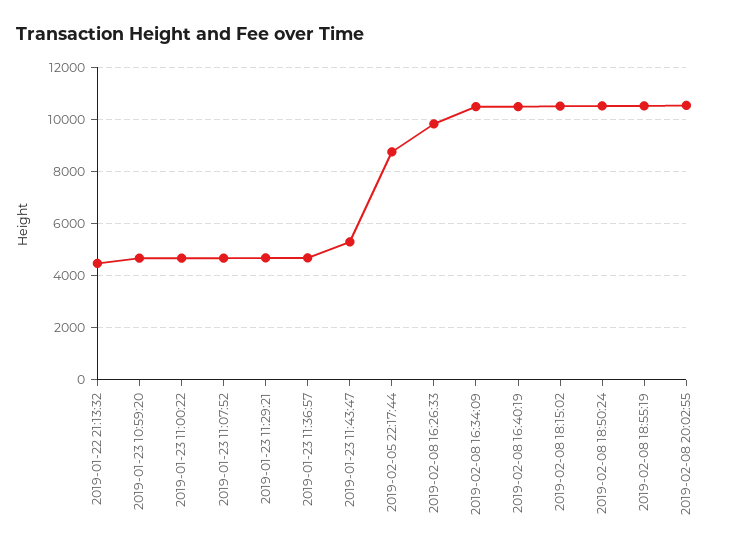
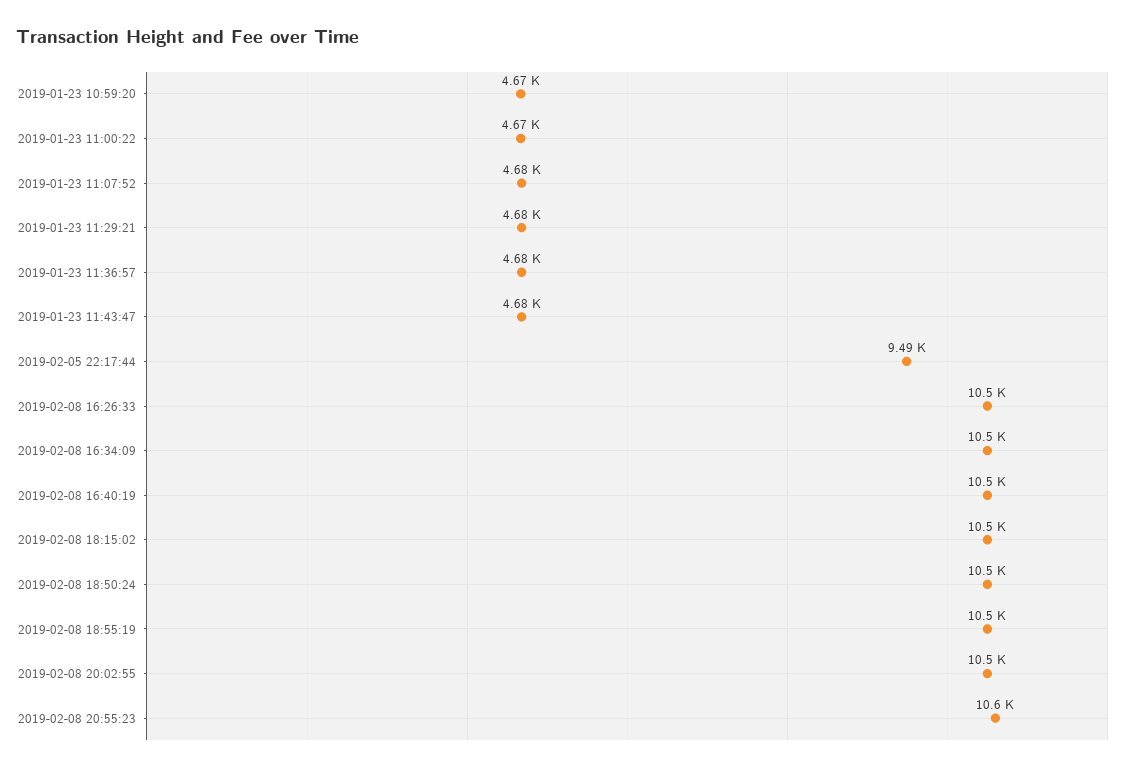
2019-01-22 21:13:32: 4500 -> none
2019-01-23 11:43:47: 5250 -> 4680
2019-02-05 22:17:44: 8750 -> 9490
2019-02-08 16:26:33: 9750 -> 10500
2019-02-08 20:55:23: none -> 10600

